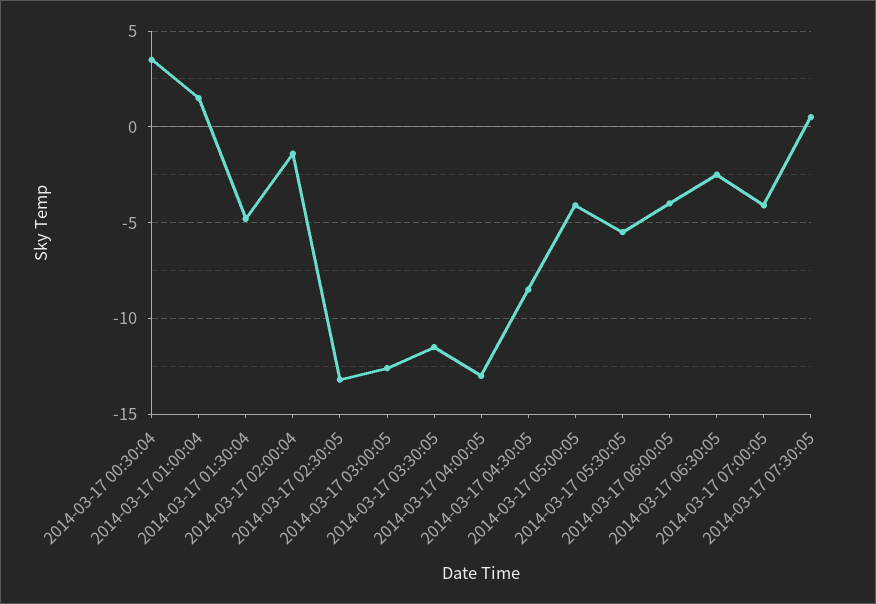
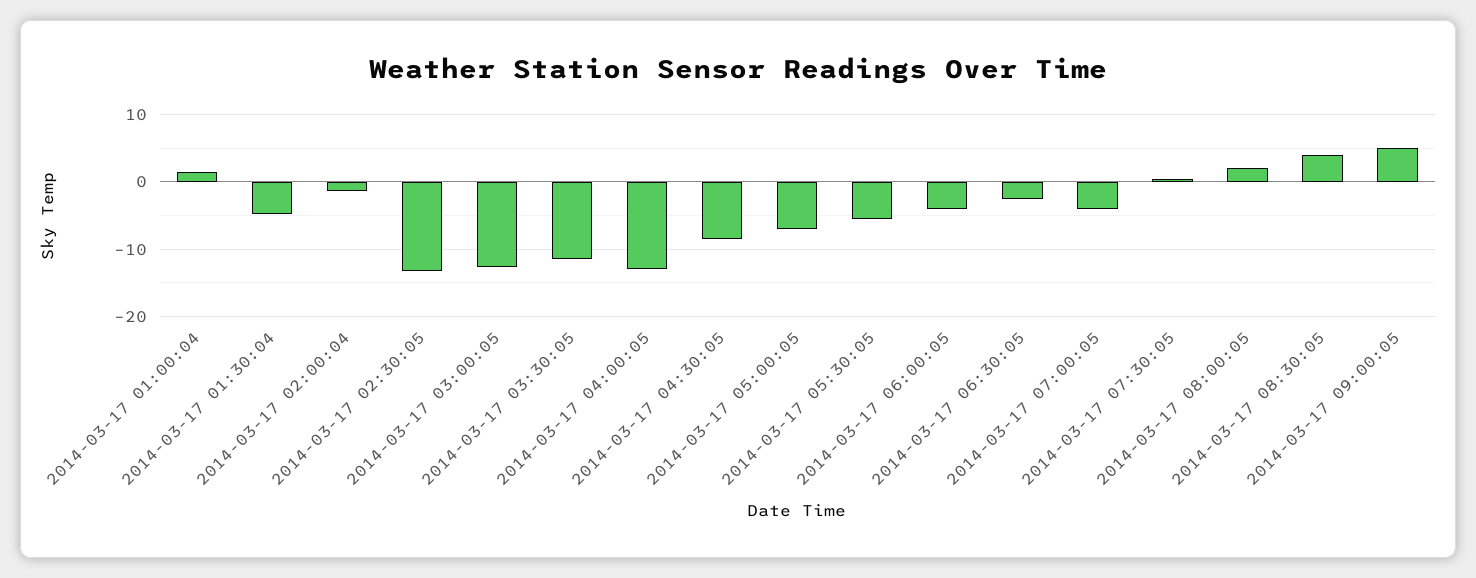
2014-03-17 00:30:04: 3.5 -> none
2014-03-17 05:00:05: -4 -> -7
2014-03-17 08:00:05: none -> 2
2014-03-17 08:30:05: none -> 4
2014-03-17 09:00:05: none -> 5

